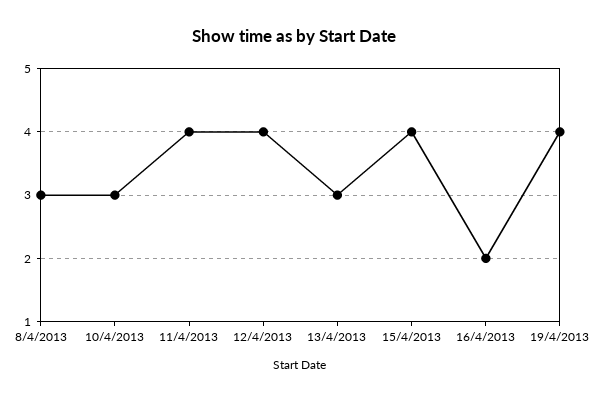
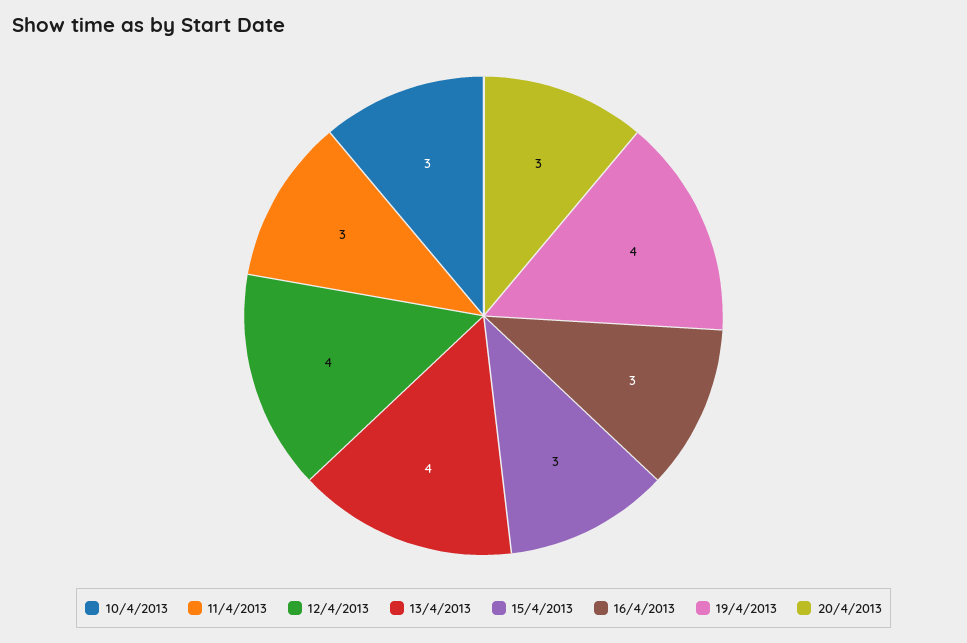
8/4/2013: 3 -> none
11/4/2013: 4 -> 3
13/4/2013: 3 -> 4
15/4/2013: 4 -> 3
16/4/2013: 2 -> 3
20/4/2013: none -> 3

